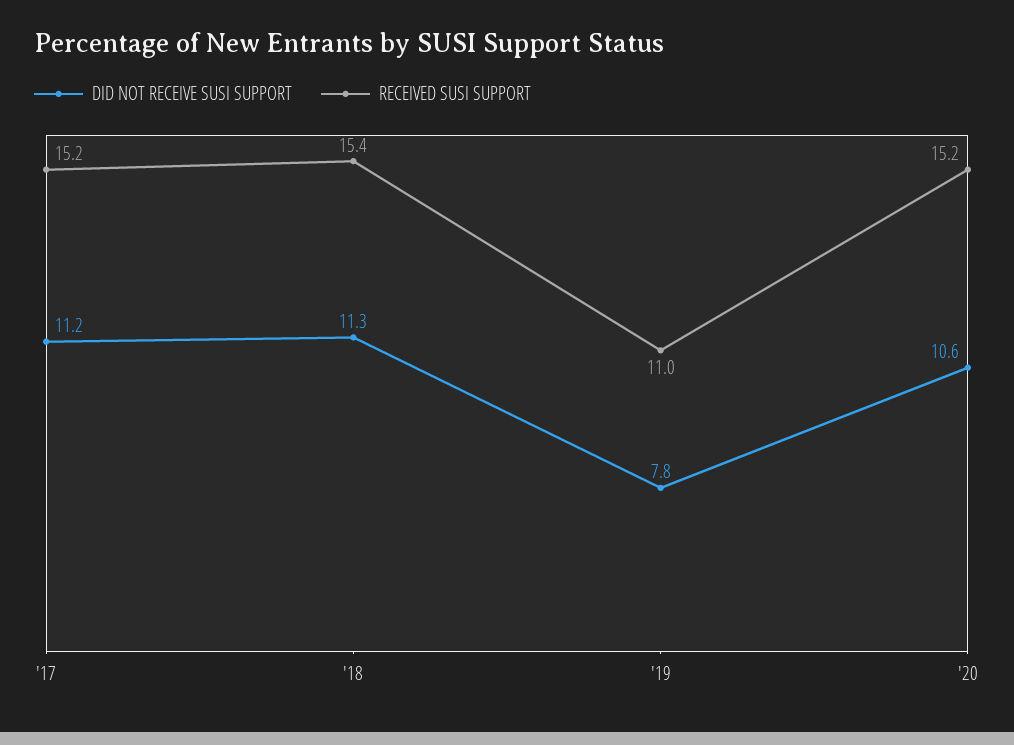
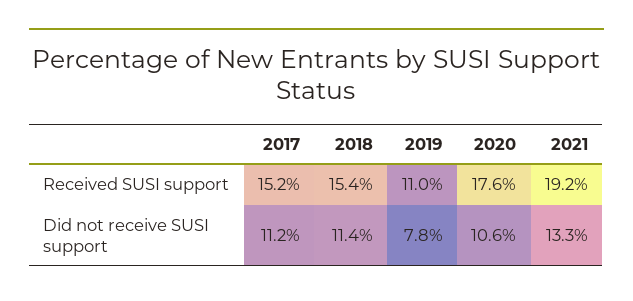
DID NOT RECEIVE SUSI SUPPORT, '18: 11.3 -> 11.4
RECEIVED SUSI SUPPORT, '20: 15.2 -> 17.6
RECEIVED SUSI SUPPORT, 2021: none -> 19.2
DID NOT RECEIVE SUSI SUPPORT, 2021: none -> 13.3

